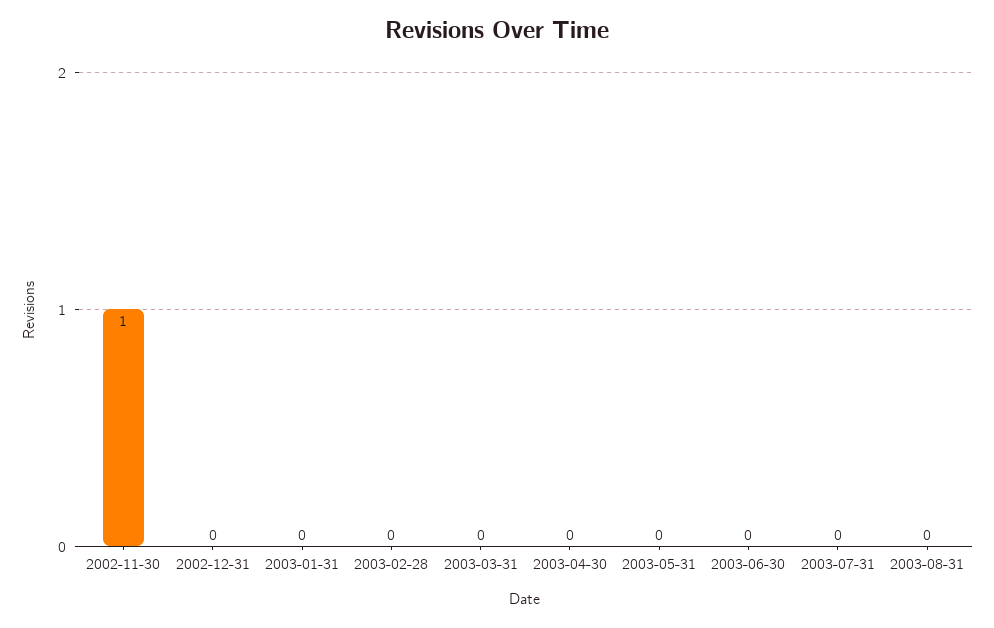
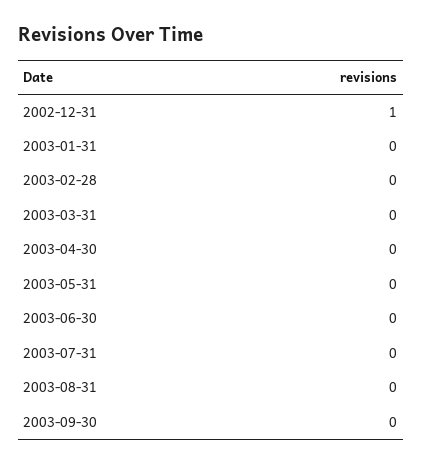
2002-11-30: 1 -> none
2002-12-31: 0 -> 1
2003-09-30: none -> 0

